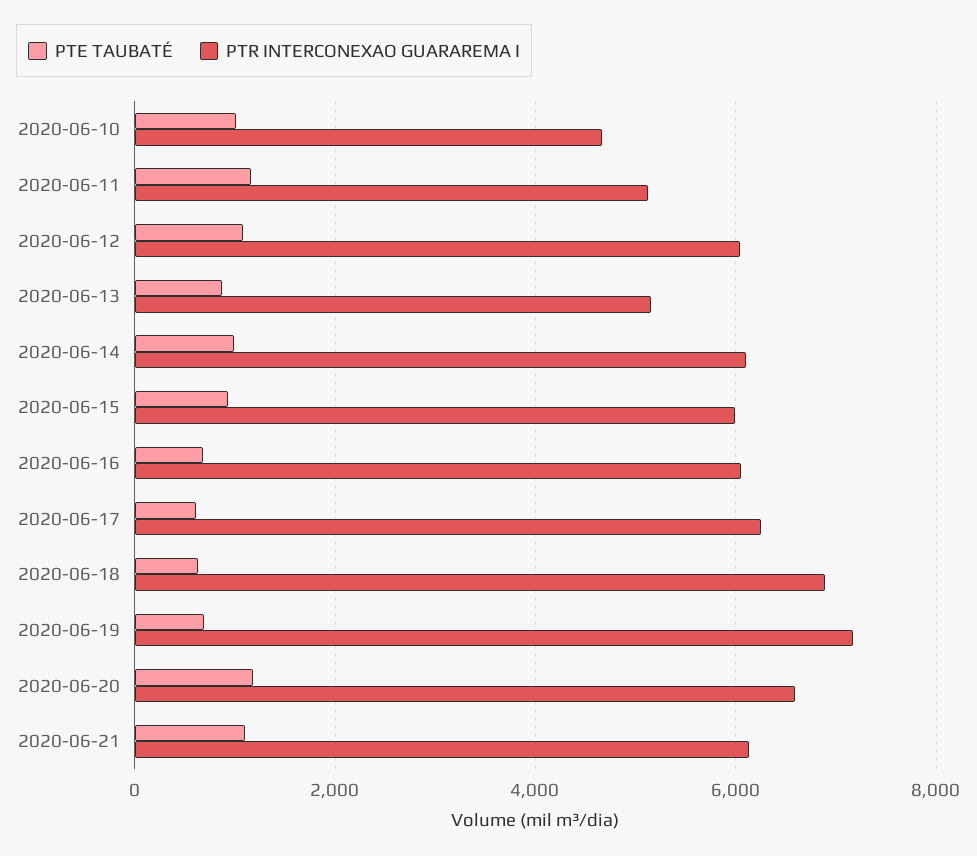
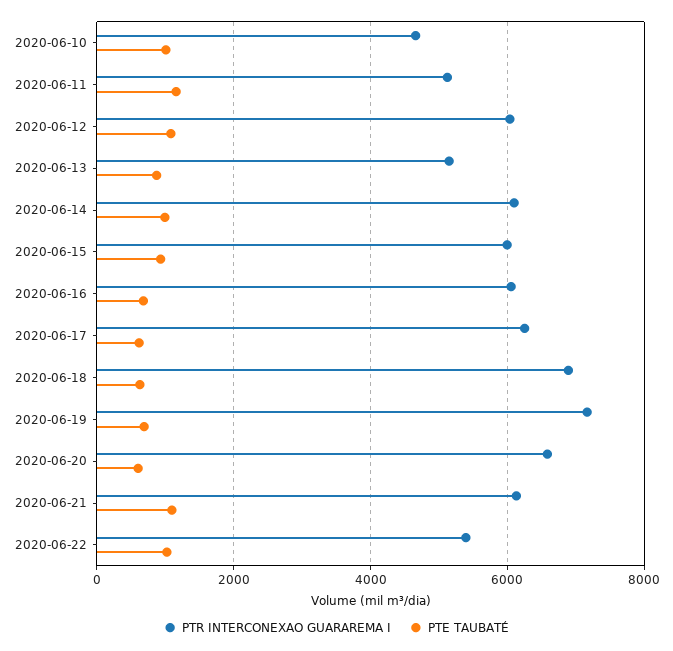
PTE TAUBATÉ, 2020-06-20: 1200 -> 600
PTR INTERCONEXAO GUARAREMA I, 2020-06-22: none -> 5400
PTE TAUBATÉ, 2020-06-22: none -> 1000

